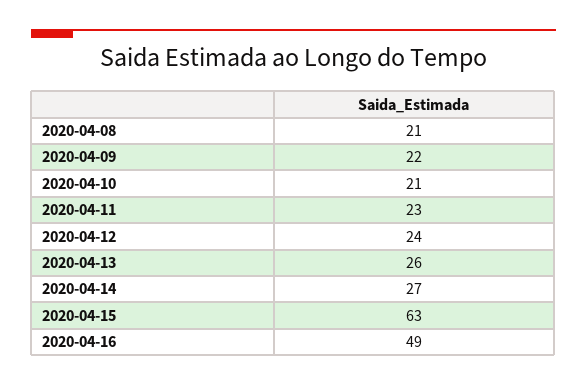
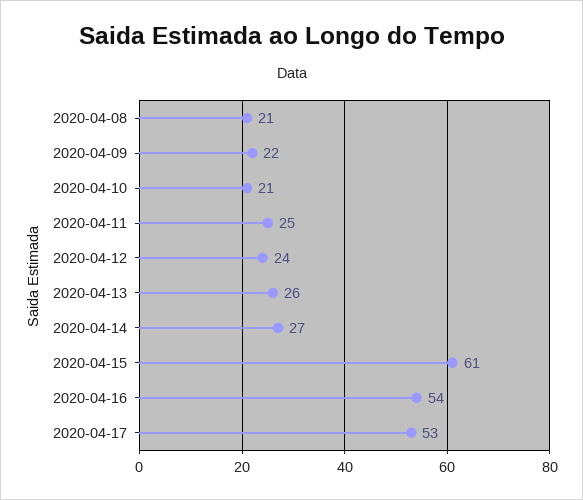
2020-04-11: 23 -> 25
2020-04-15: 63 -> 61
2020-04-16: 49 -> 54
2020-04-17: none -> 53

